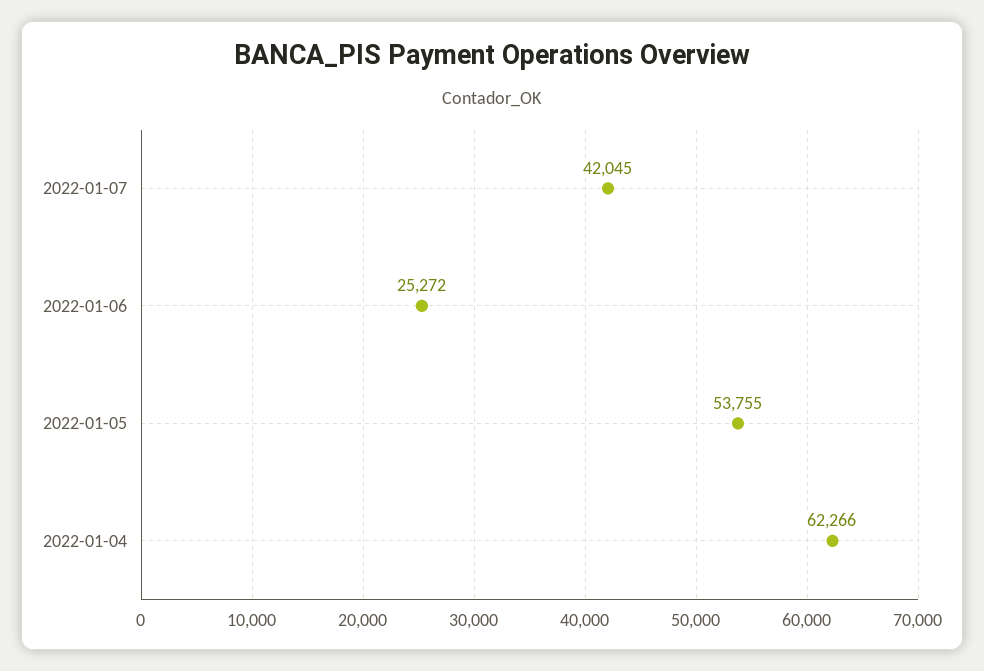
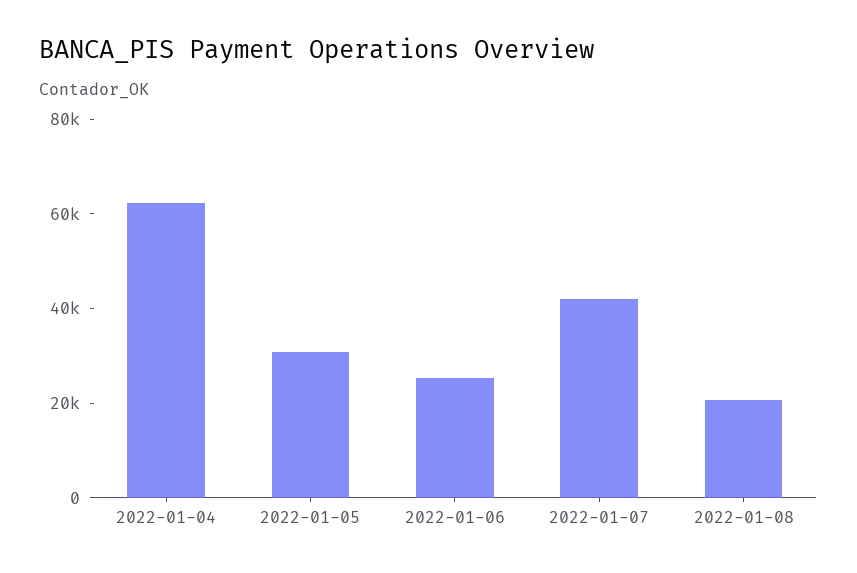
2022-01-05: 53755 -> 30000
2022-01-08: none -> 20000

